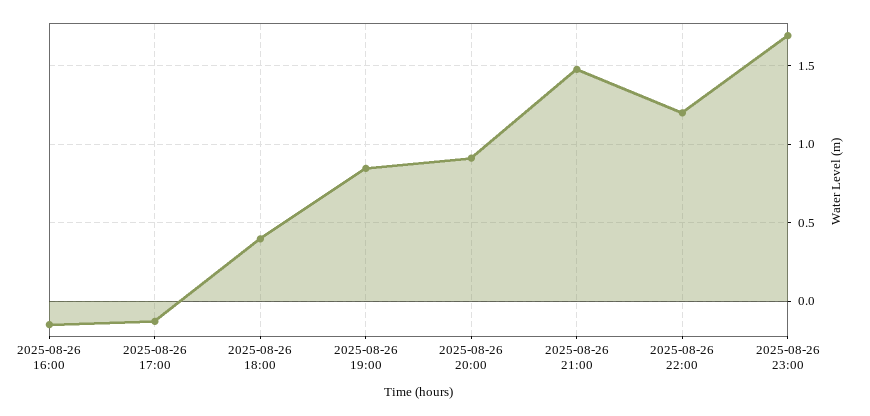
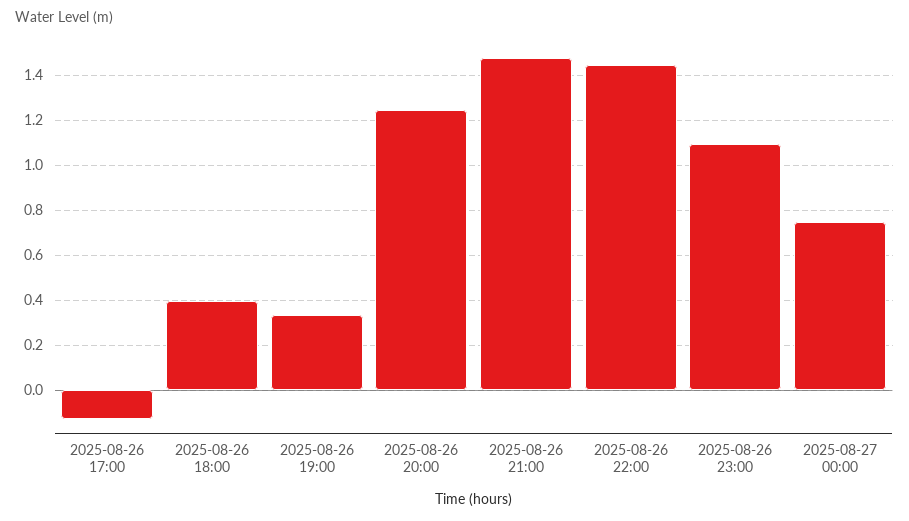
2025-08-26 16:00: -0.15 -> none
2025-08-26 19:00: 0.85 -> 0.35
2025-08-26 20:00: 0.9 -> 1.25
2025-08-26 22:00: 1.2 -> 1.45
2025-08-26 23:00: 1.7 -> 1.1
2025-08-27 00:00: none -> 0.75

